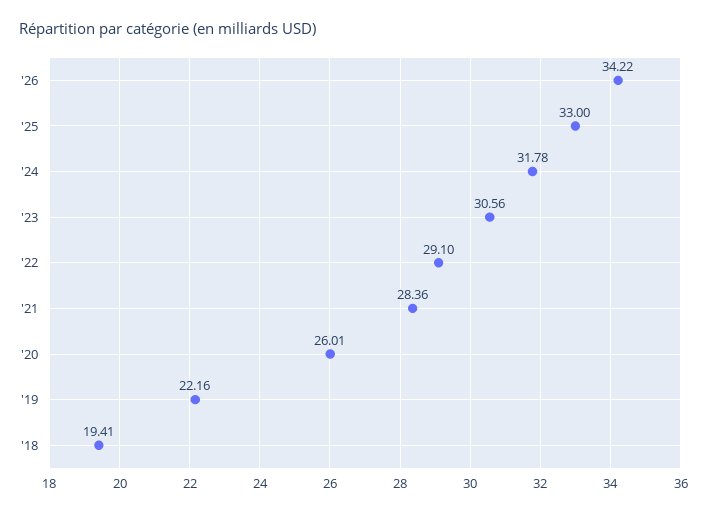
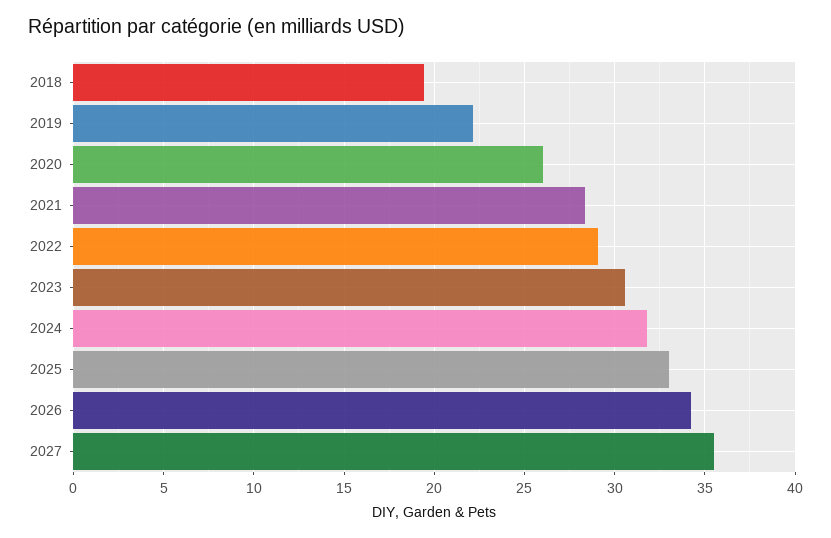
2027: none -> 35.5

